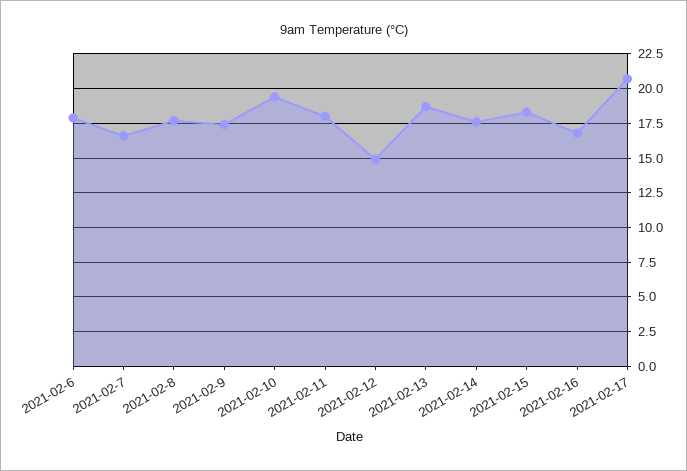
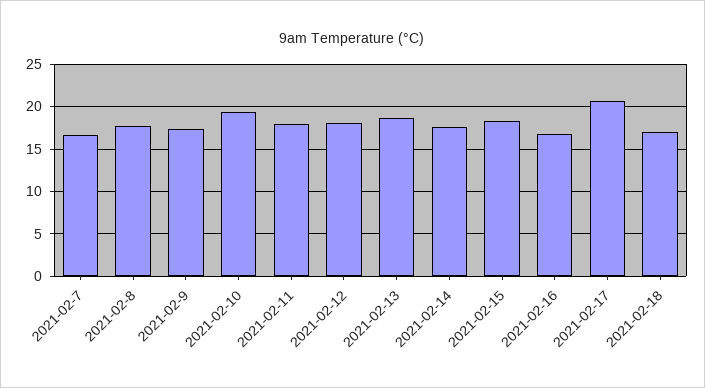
2021-02-6: 18 -> none
2021-02-12: 15 -> 18
2021-02-18: none -> 17

